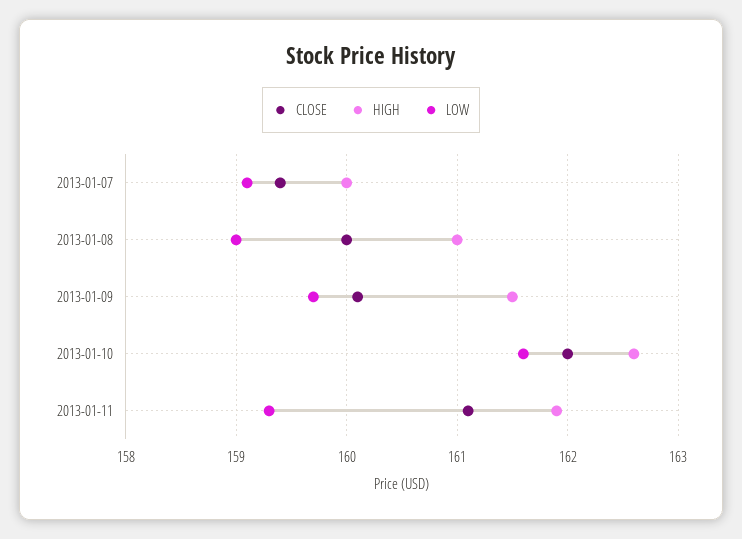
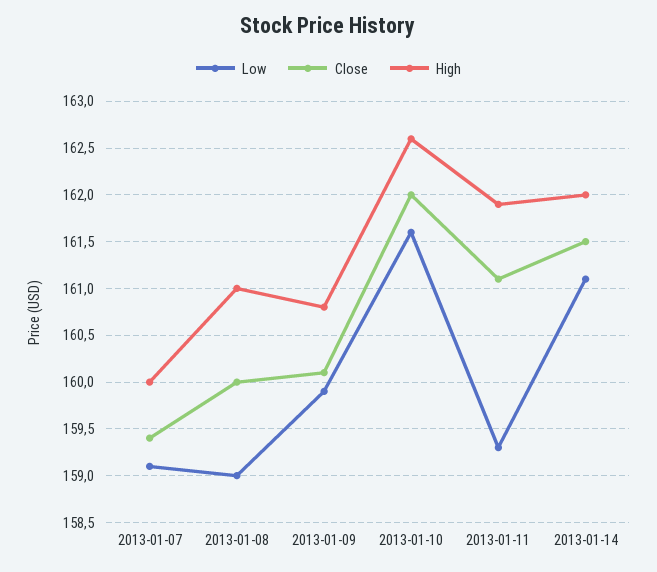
HIGH, 2013-01-09: 161.5 -> 160.8
LOW, 2013-01-09: 159.7 -> 159.9
LOW, 2013-01-14: none -> 161.1
CLOSE, 2013-01-14: none -> 161.5
HIGH, 2013-01-14: none -> 162

